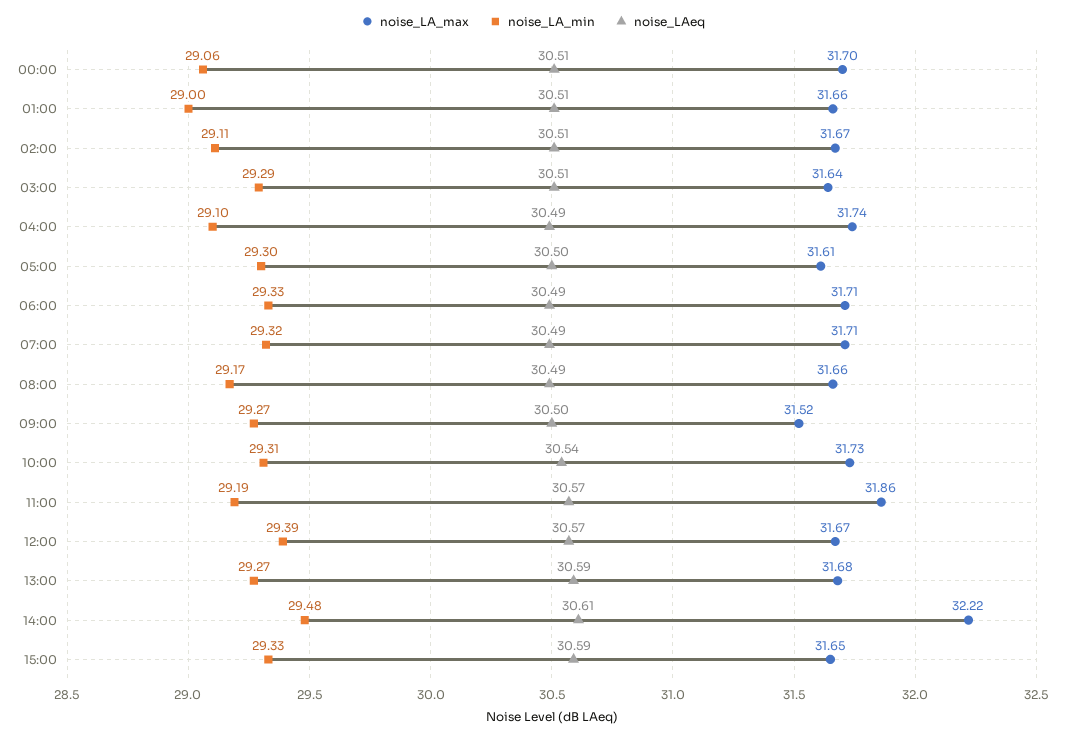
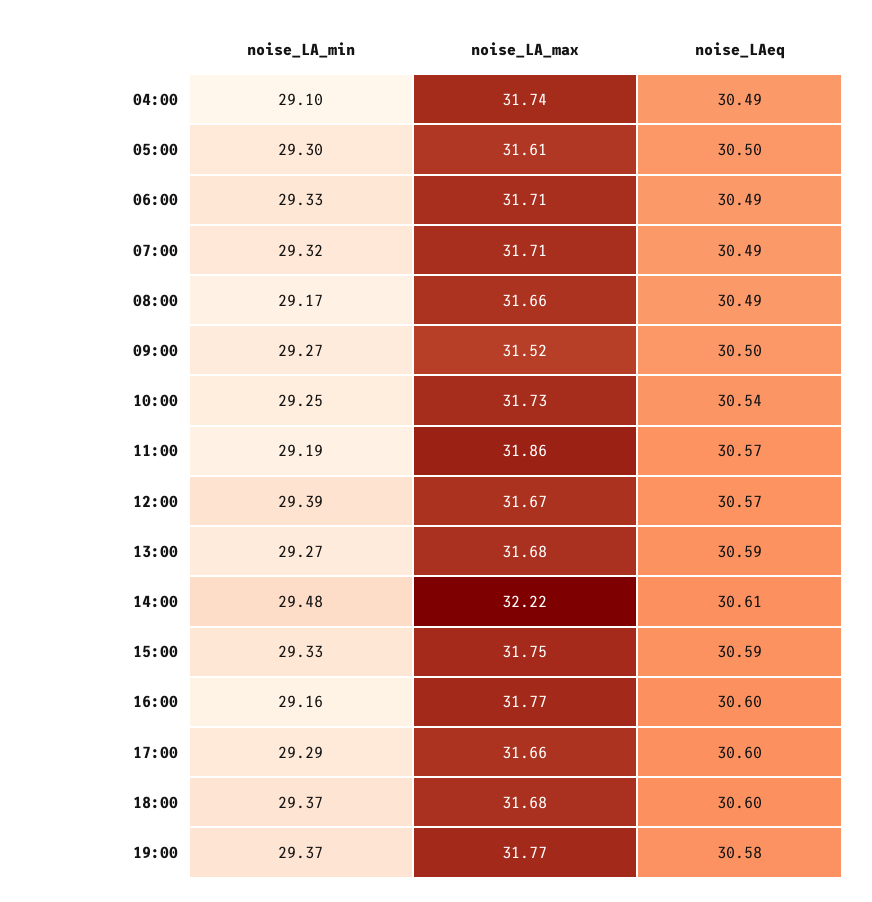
noise_LA_max, 00:00: 31.7 -> none
noise_LA_min, 00:00: 29.06 -> none
noise_LAeq, 00:00: 30.51 -> none
noise_LA_max, 01:00: 31.66 -> none
noise_LA_min, 01:00: 29 -> none
noise_LAeq, 01:00: 30.51 -> none
noise_LA_max, 02:00: 31.67 -> none
noise_LA_min, 02:00: 29.11 -> none
noise_LAeq, 02:00: 30.51 -> none
noise_LA_max, 03:00: 31.64 -> none
noise_LA_min, 03:00: 29.29 -> none
noise_LAeq, 03:00: 30.51 -> none
noise_LA_min, 10:00: 29.31 -> 29.25
noise_LA_max, 15:00: 31.65 -> 31.75
noise_LA_min, 16:00: none -> 29.16
noise_LA_max, 16:00: none -> 31.77
noise_LAeq, 16:00: none -> 30.6
noise_LA_min, 17:00: none -> 29.29
noise_LA_max, 17:00: none -> 31.66
noise_LAeq, 17:00: none -> 30.6
noise_LA_min, 18:00: none -> 29.37
noise_LA_max, 18:00: none -> 31.68
noise_LAeq, 18:00: none -> 30.6
noise_LA_min, 19:00: none -> 29.37
noise_LA_max, 19:00: none -> 31.77
noise_LAeq, 19:00: none -> 30.58

